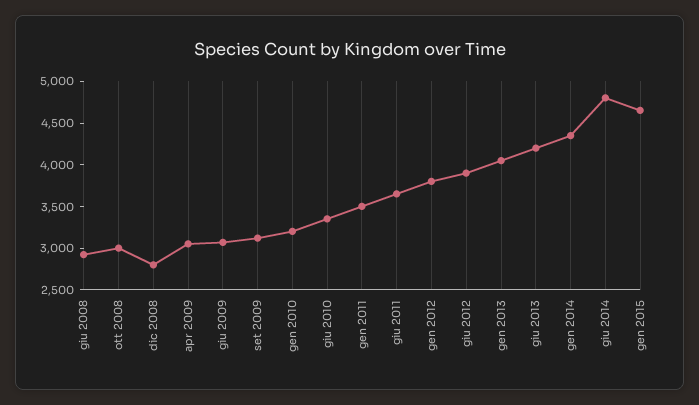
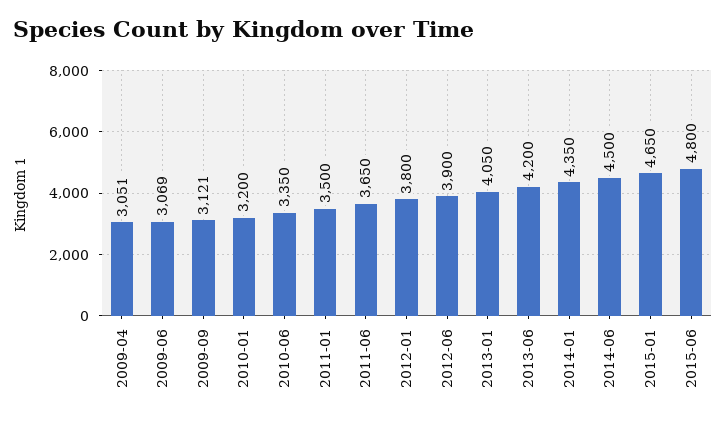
giu 2008: 2900 -> none
ott 2008: 3000 -> none
dic 2008: 2800 -> none
giu 2014: 4800 -> 4500
2015-06: none -> 4800

